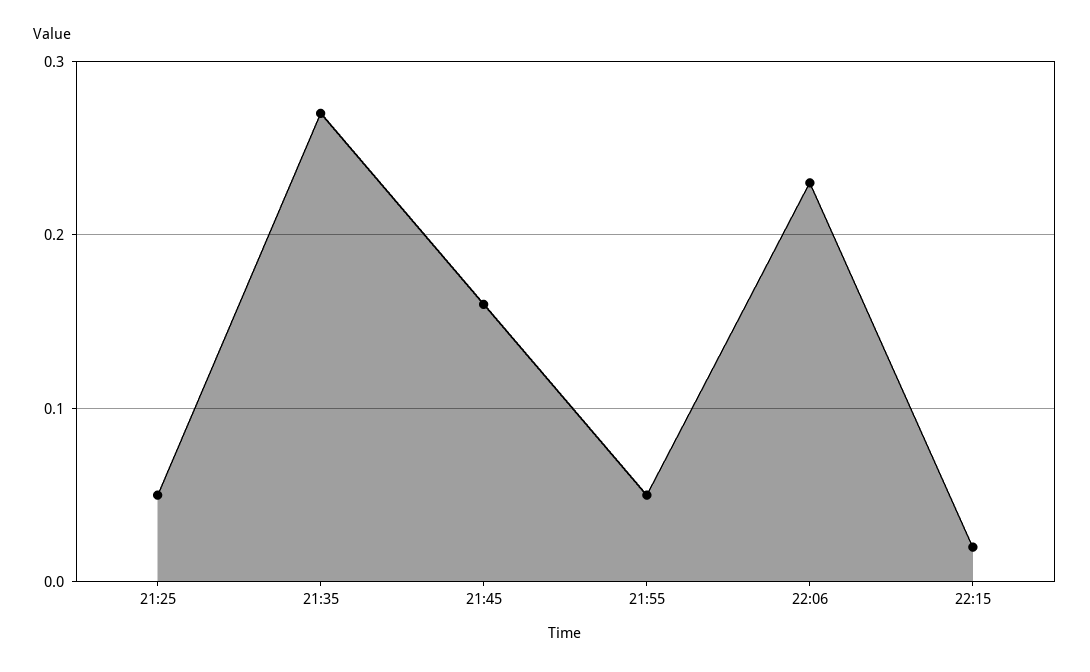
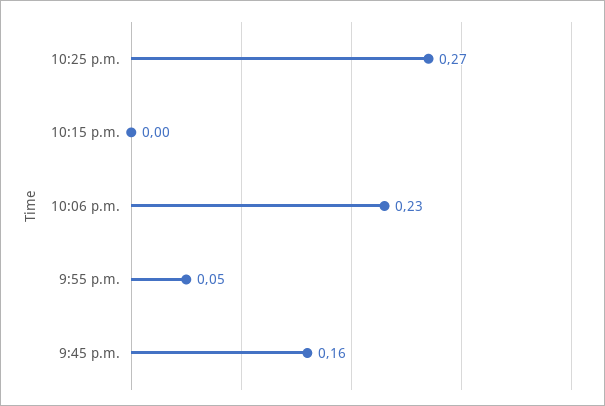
21:25: 0.05 -> none
21:35: 0.27 -> none
22:15: 0.02 -> 0
10:25 p.m.: none -> 0.27

